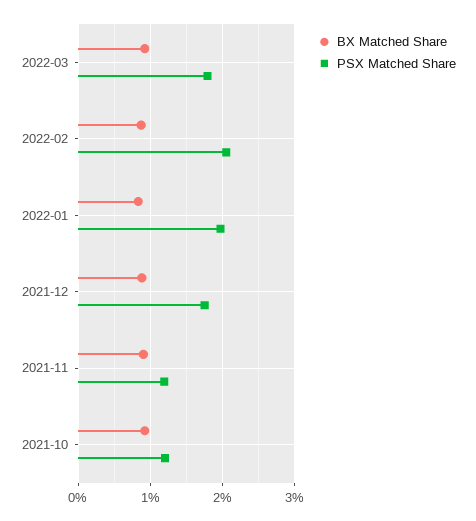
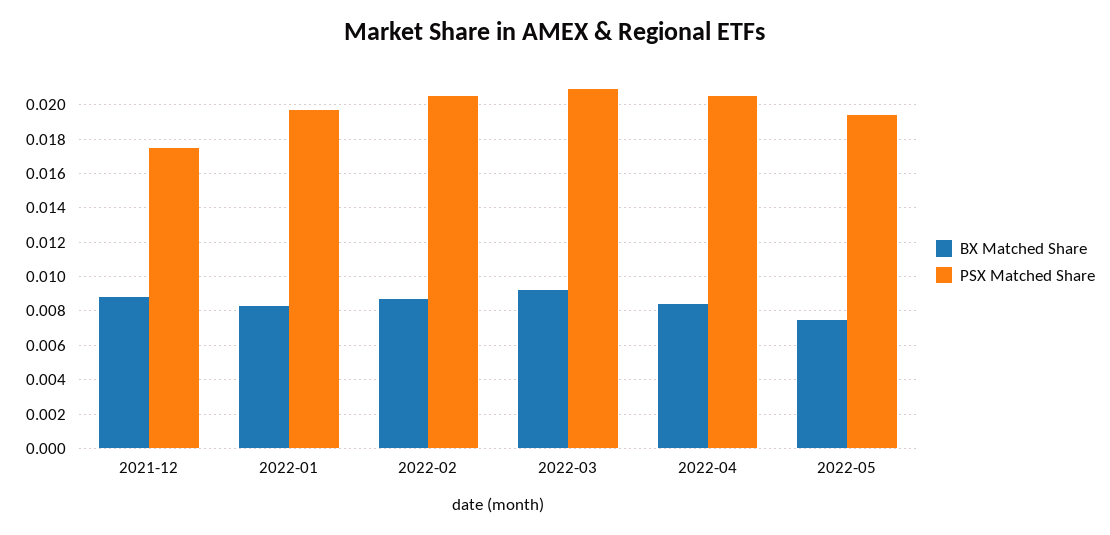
PSX Matched Share, 2022-03: 0.018 -> 0.021
BX Matched Share, 2021-11: 0.009 -> none
PSX Matched Share, 2021-11: 0.012 -> none
BX Matched Share, 2021-10: 0.009 -> none
PSX Matched Share, 2021-10: 0.012 -> none
BX Matched Share, 2022-04: none -> 0.0085
PSX Matched Share, 2022-04: none -> 0.0205
BX Matched Share, 2022-05: none -> 0.0075
PSX Matched Share, 2022-05: none -> 0.0195

